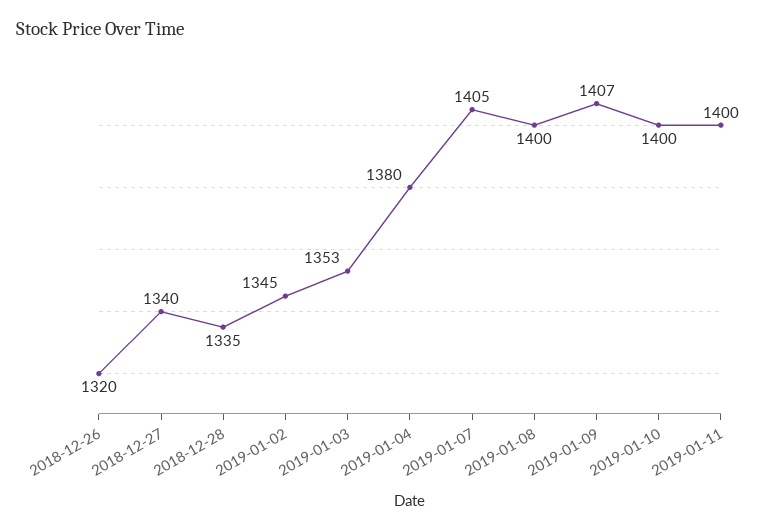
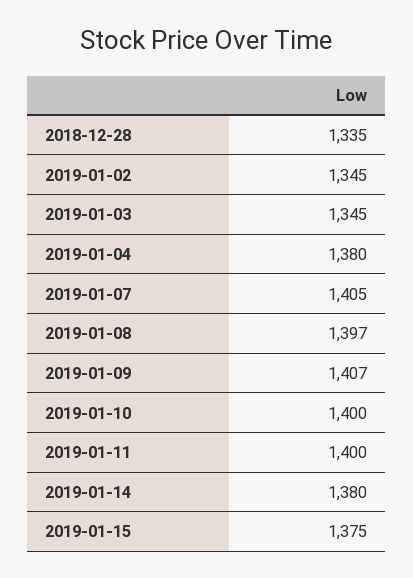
2018-12-26: 1320 -> none
2018-12-27: 1340 -> none
2019-01-03: 1353 -> 1345
2019-01-08: 1400 -> 1397
2019-01-14: none -> 1380
2019-01-15: none -> 1375

